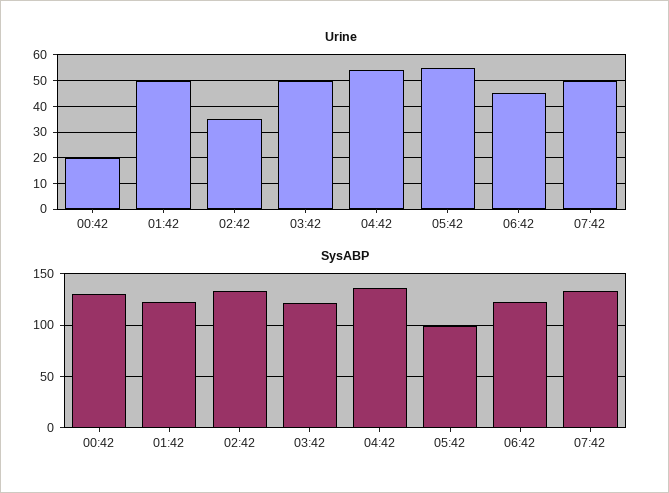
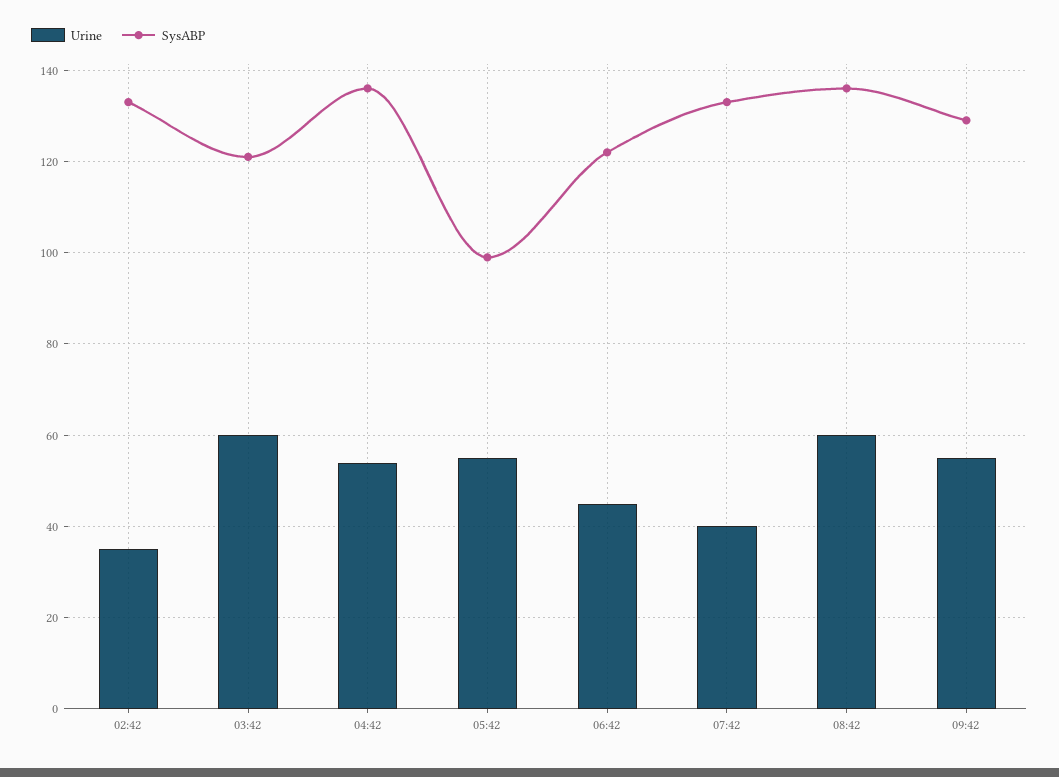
Urine, 00:42: 20 -> none
Urine, 01:42: 50 -> none
Urine, 03:42: 50 -> 60
Urine, 07:42: 50 -> 40
SysABP, 00:42: 130 -> none
SysABP, 01:42: 120 -> none
Urine, 08:42: none -> 60
SysABP, 08:42: none -> 135
Urine, 09:42: none -> 55
SysABP, 09:42: none -> 130

